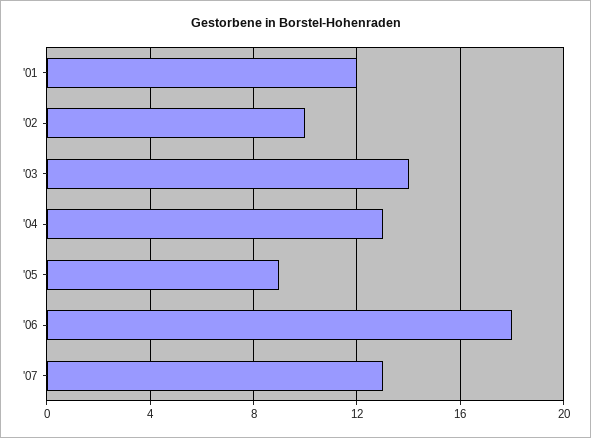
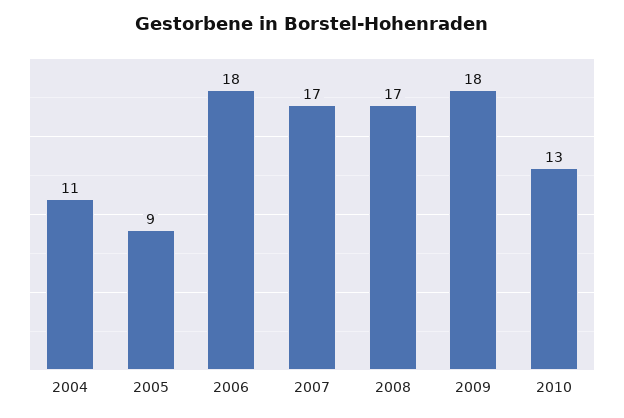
'01: 12 -> none
'02: 10 -> none
'03: 14 -> none
'04: 13 -> 11
'07: 13 -> 17
2008: none -> 17
2009: none -> 18
2010: none -> 13

